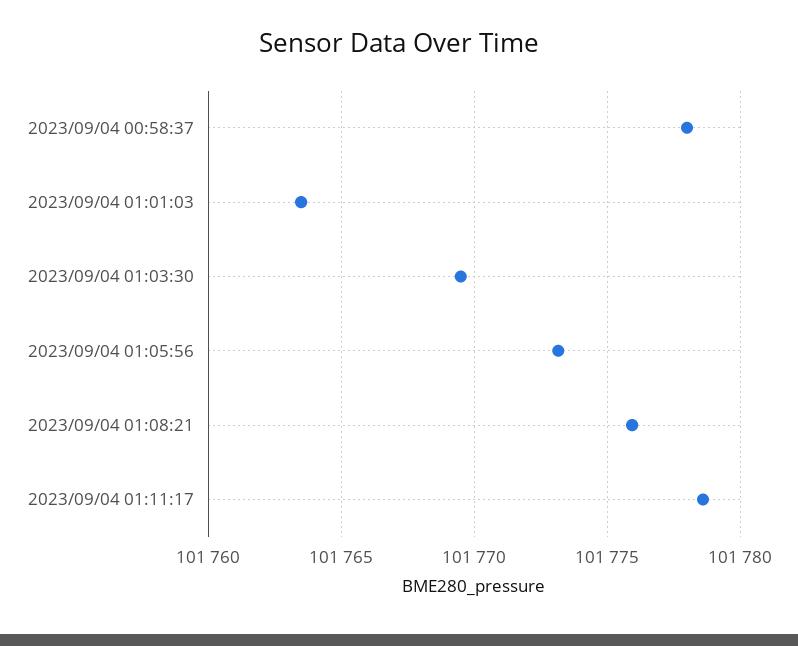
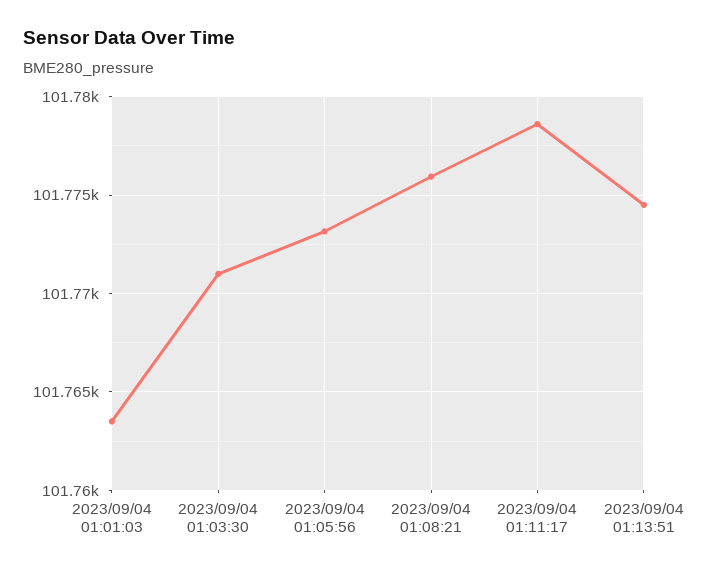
2023/09/04 00:58:37: 101778 -> none
2023/09/04 01:03:30: 101769.5 -> 101771
2023/09/04 01:13:51: none -> 101774.5

